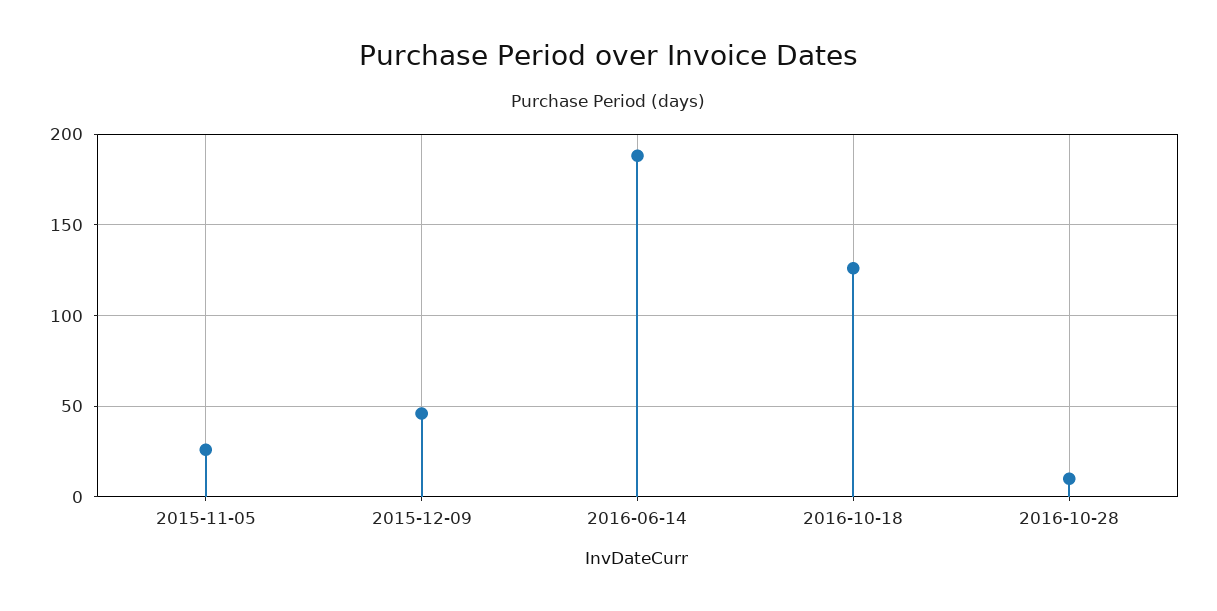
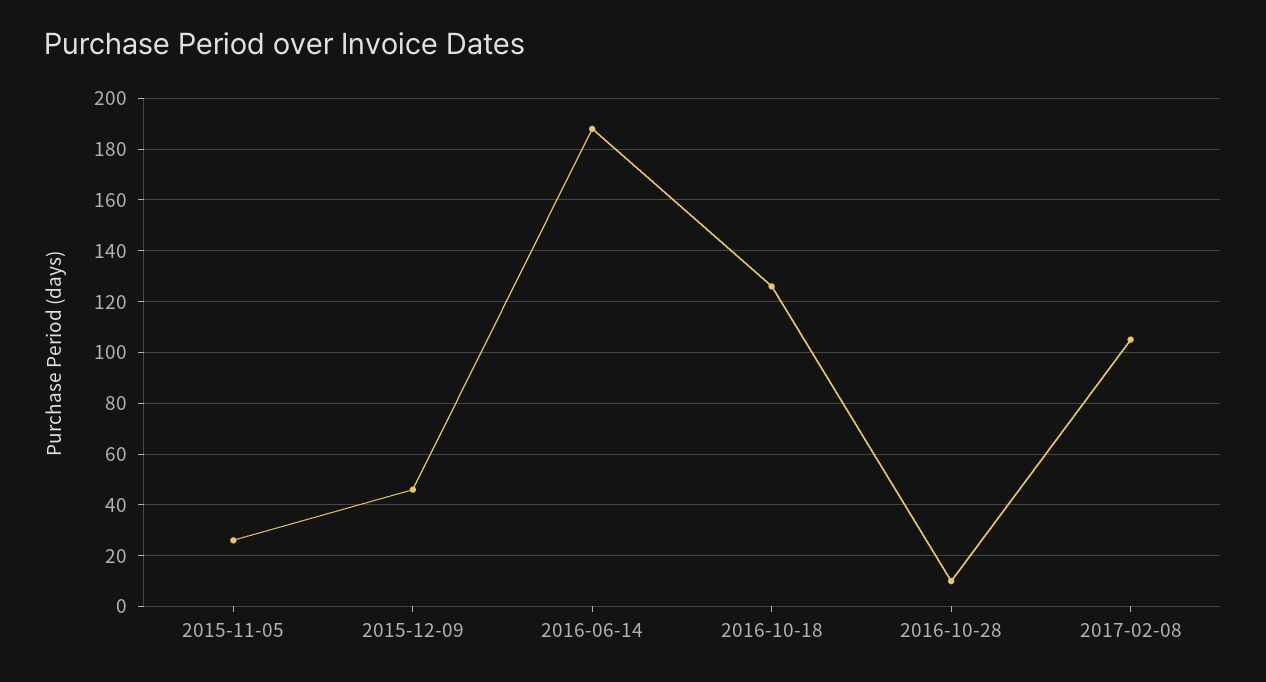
2017-02-08: none -> 105

